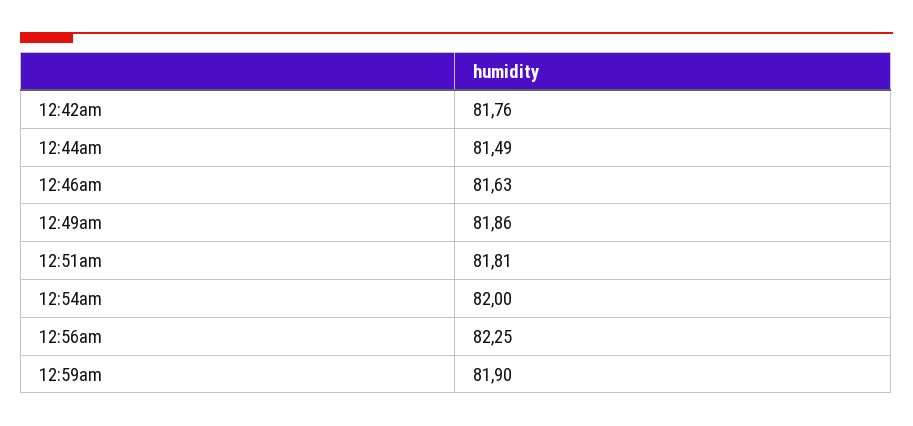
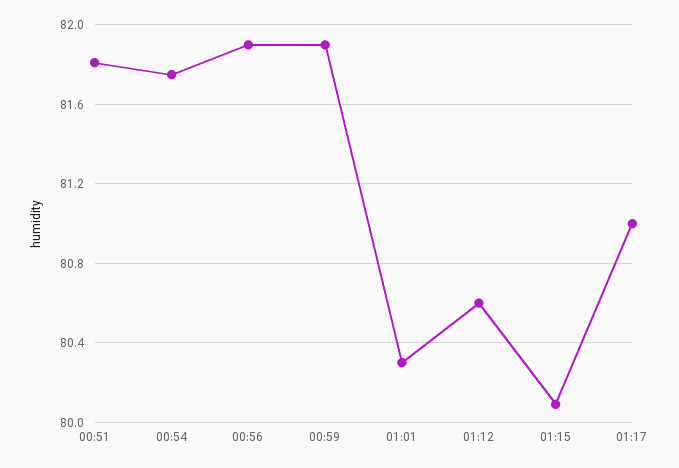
12:42am: 81.76 -> none
12:44am: 81.49 -> none
12:46am: 81.63 -> none
12:49am: 81.86 -> none
12:54am: 82 -> 81.75
12:56am: 82.25 -> 81.9
01:01: none -> 80.3
01:12: none -> 80.6
01:15: none -> 80.1
01:17: none -> 81

